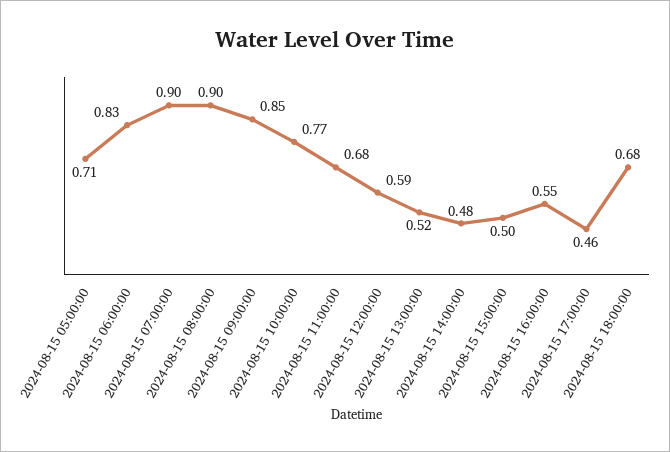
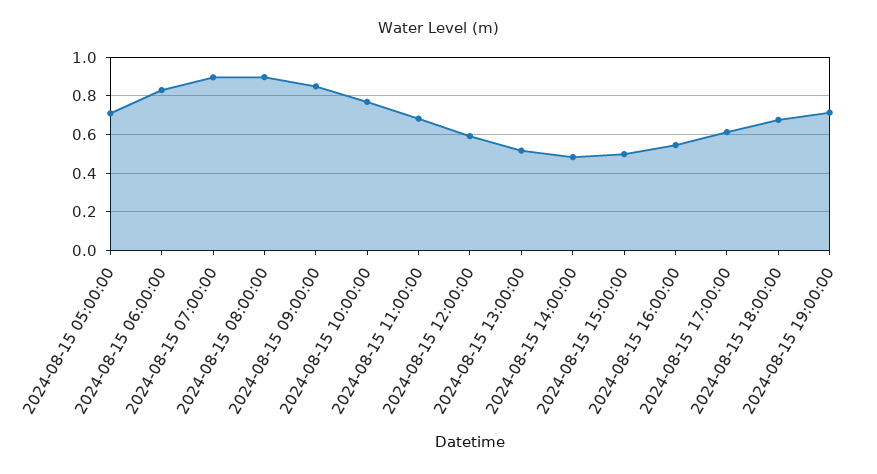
2024-08-15 17:00:00: 0.46 -> 0.6
2024-08-15 19:00:00: none -> 0.7

